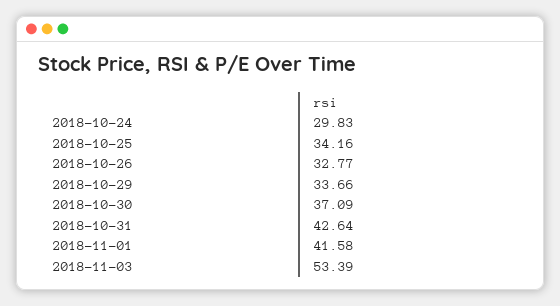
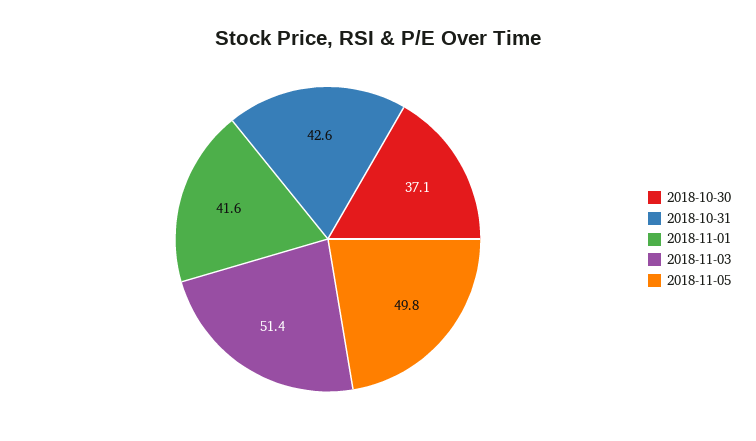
2018-10-24: 29.83 -> none
2018-10-25: 34.16 -> none
2018-10-26: 32.77 -> none
2018-10-29: 33.66 -> none
2018-11-03: 53.39 -> 51.4
2018-11-05: none -> 49.8

